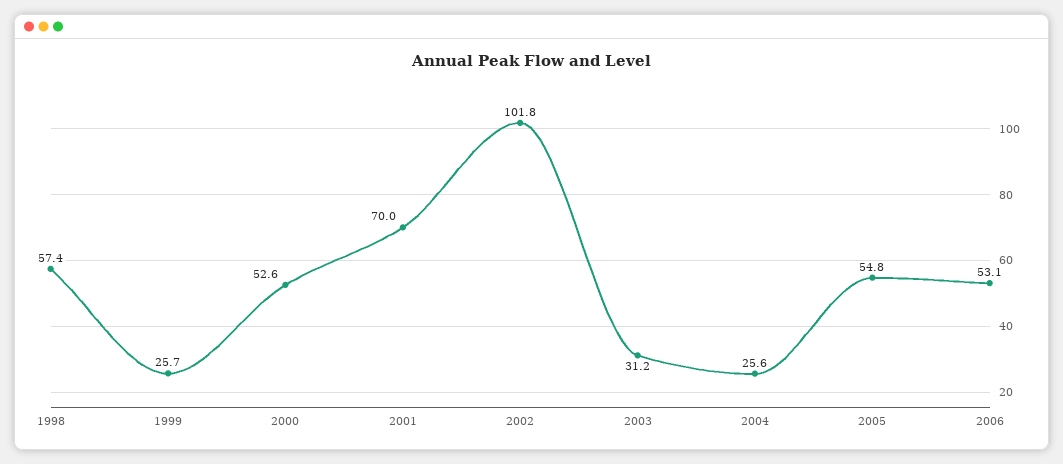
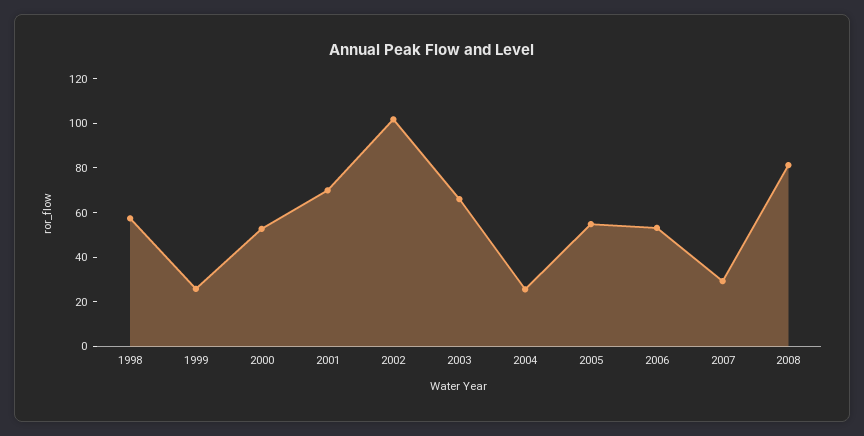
2003: 31.2 -> 65
2007: none -> 30
2008: none -> 80

